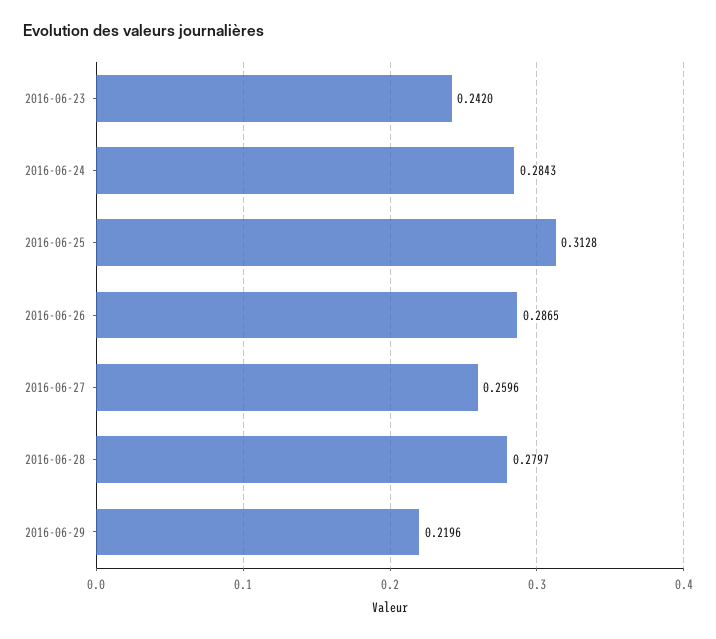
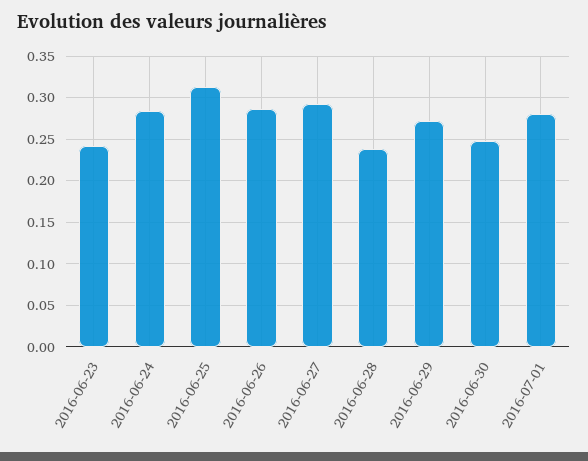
2016-06-27: 0.2596 -> 0.29
2016-06-28: 0.2797 -> 0.24
2016-06-29: 0.2196 -> 0.27
2016-06-30: none -> 0.25
2016-07-01: none -> 0.28

